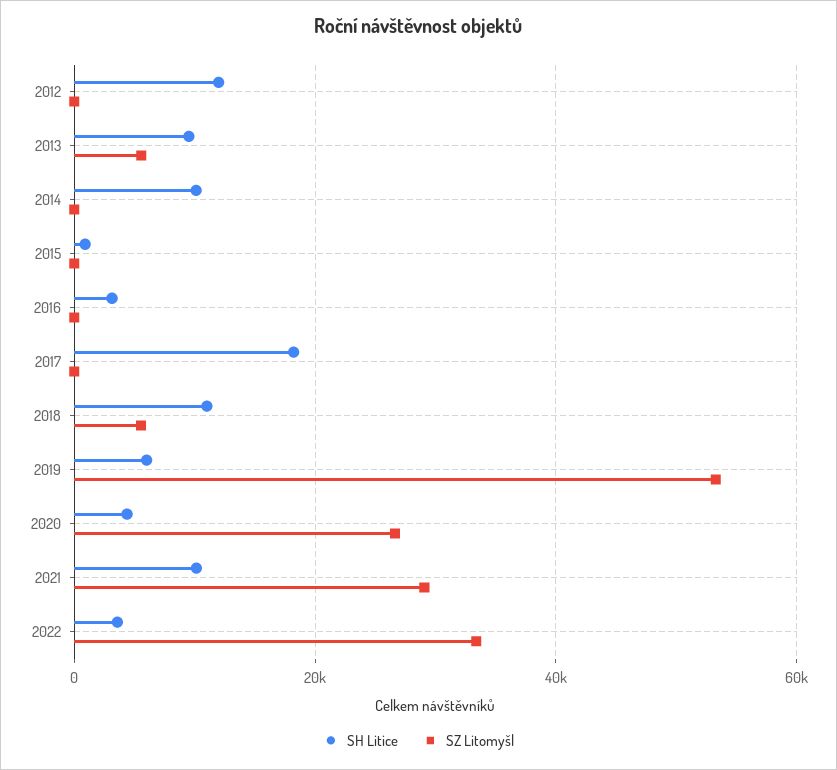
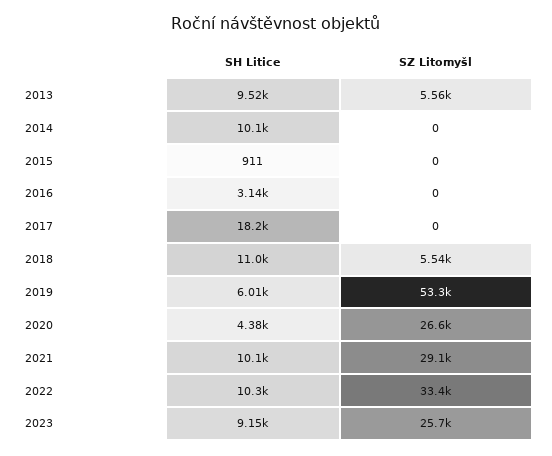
SH Litice, 2012: 12000 -> none
SZ Litomyšl, 2012: 0 -> none
SH Litice, 2022: 4000 -> 10300
SH Litice, 2023: none -> 9150
SZ Litomyšl, 2023: none -> 25700

